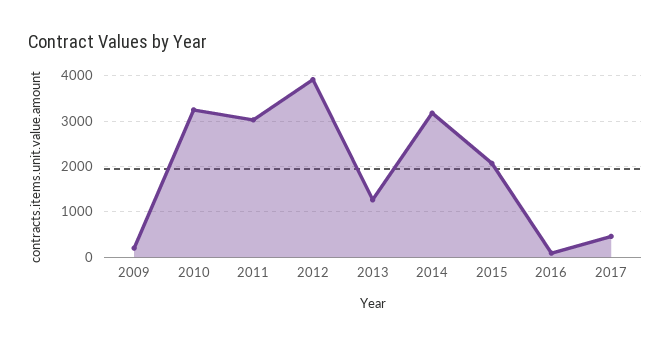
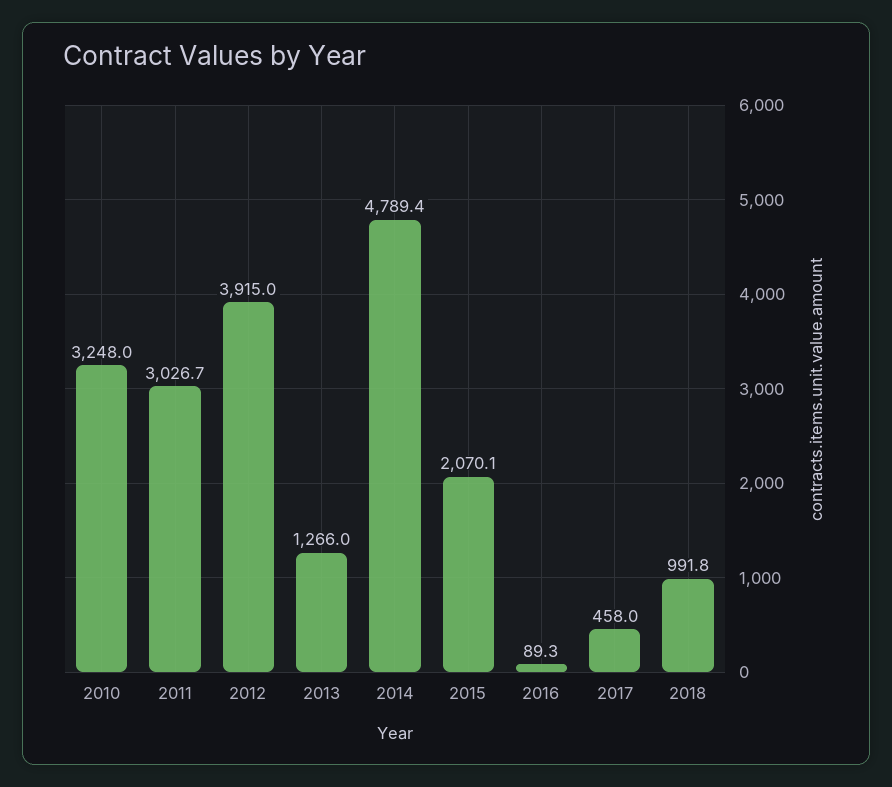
2009: 200 -> none
2014: 3200 -> 4789.4
2018: none -> 991.8

